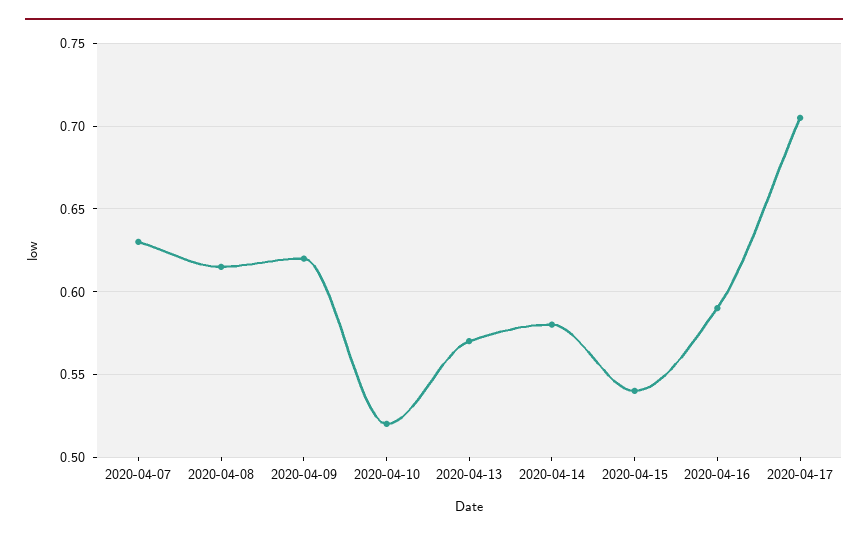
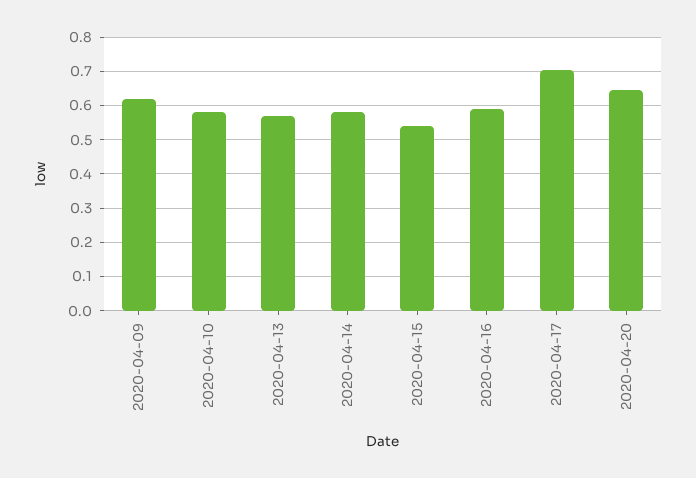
2020-04-07: 0.63 -> none
2020-04-08: 0.615 -> none
2020-04-10: 0.52 -> 0.58
2020-04-20: none -> 0.64

